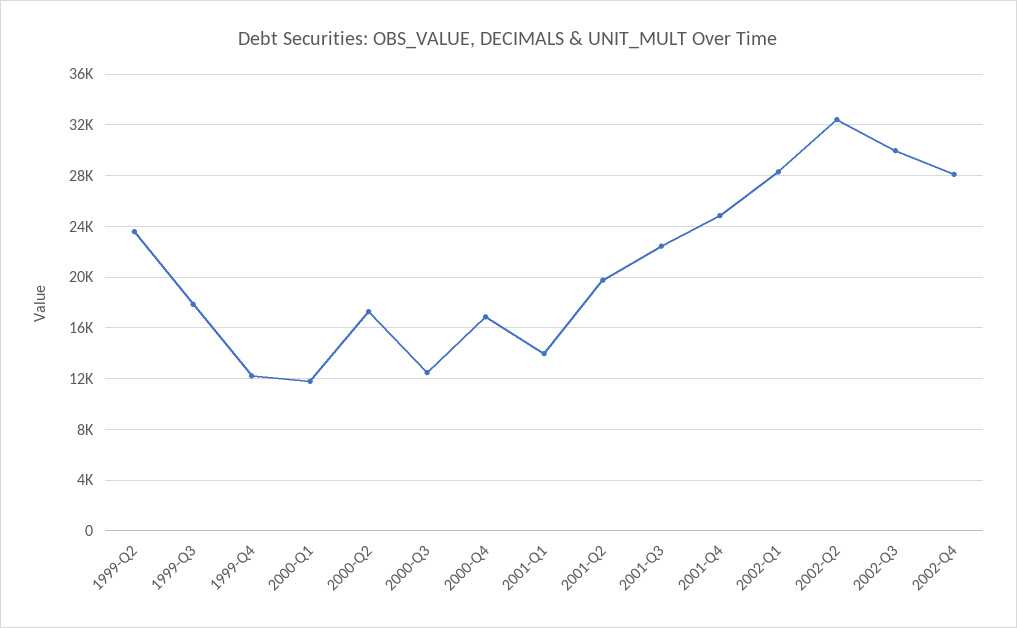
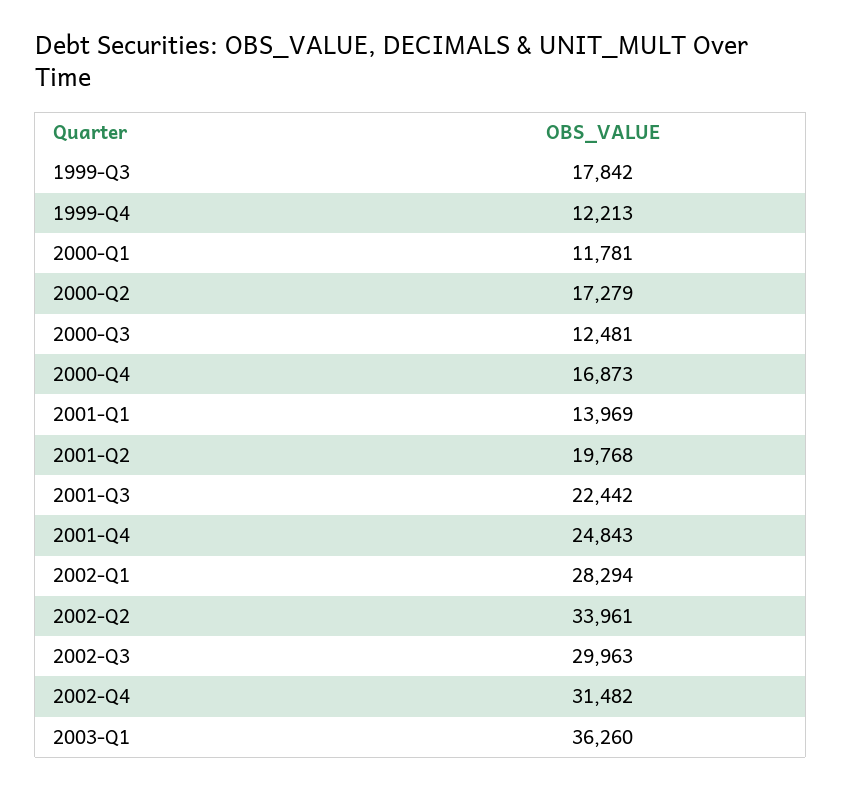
1999-Q2: 23500 -> none
2002-Q2: 32500 -> 33961
2002-Q4: 28000 -> 31482
2003-Q1: none -> 36260

